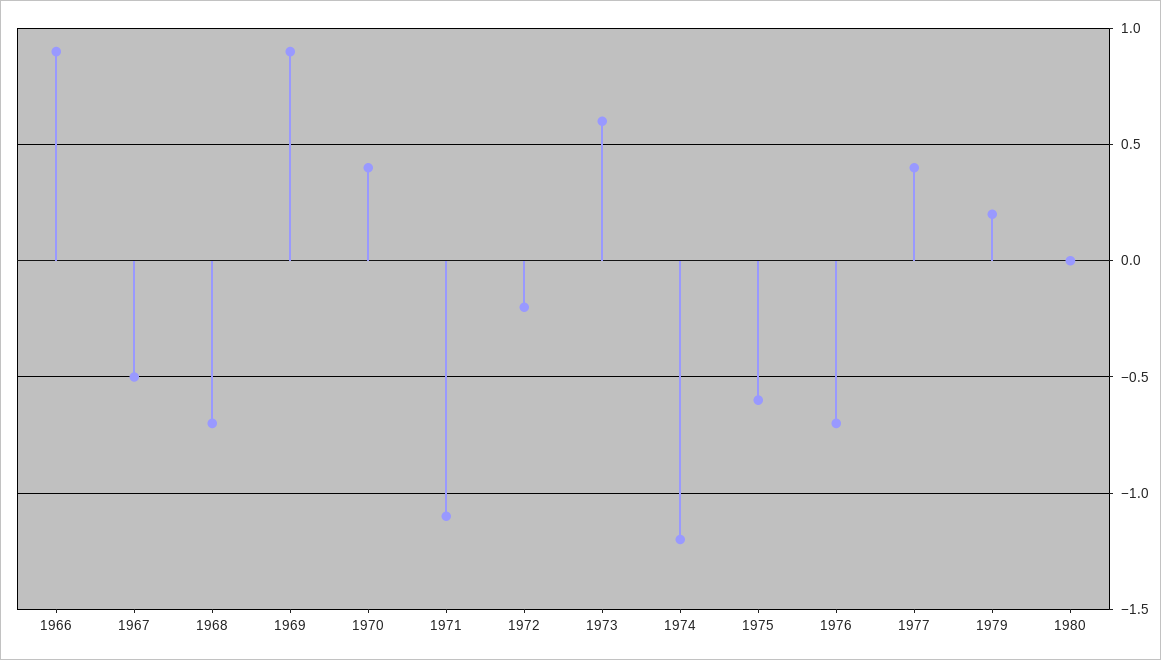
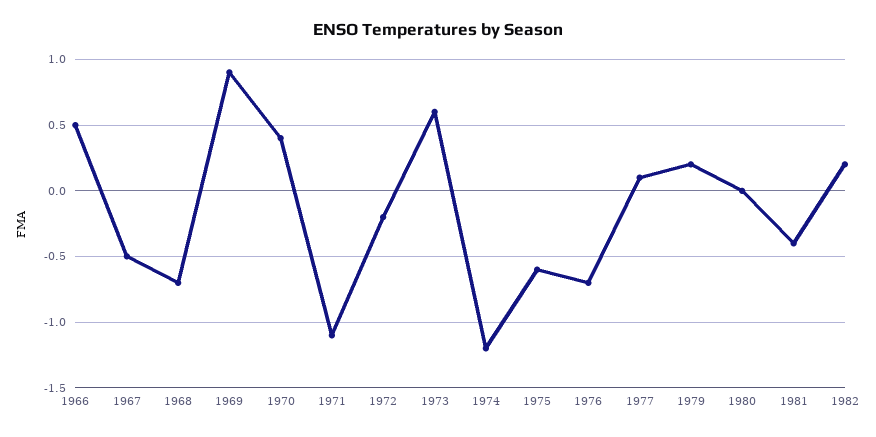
1966: 0.9 -> 0.5
1977: 0.4 -> 0.1
1981: none -> -0.4
1982: none -> 0.2

